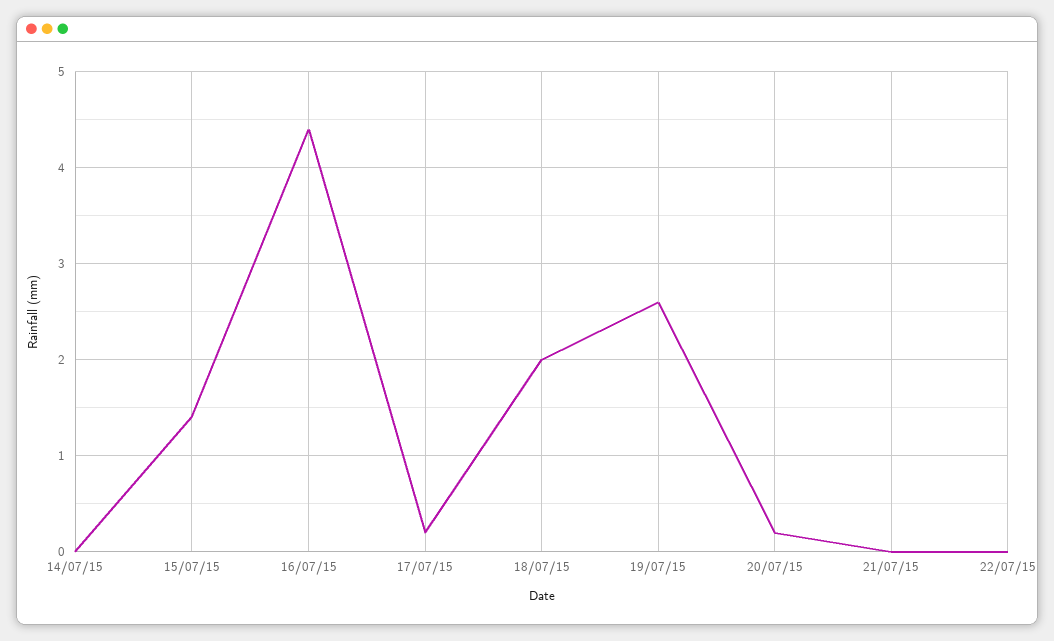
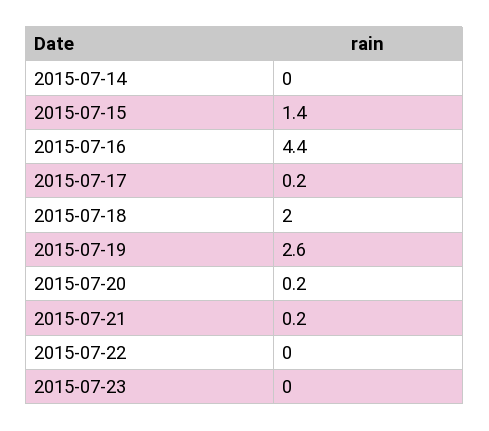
21/07/15: 0 -> 0.2
2015-07-23: none -> 0

